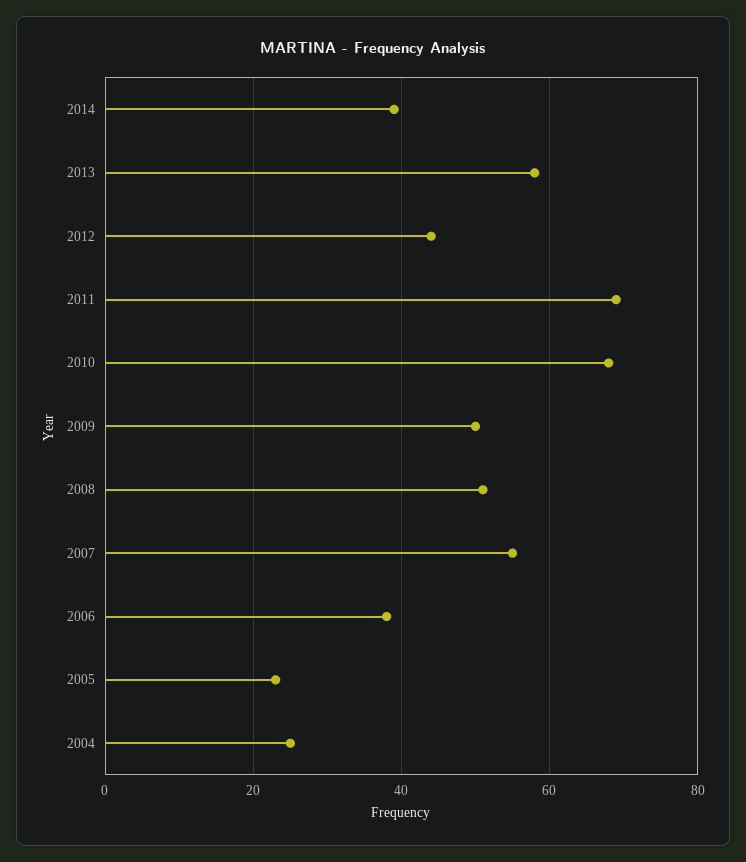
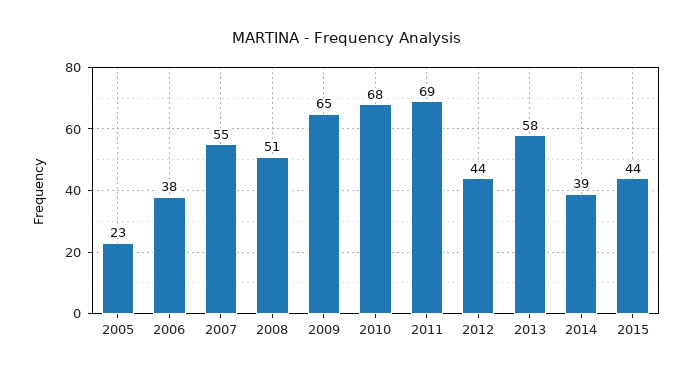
2009: 50 -> 65
2004: 25 -> none
2015: none -> 44

